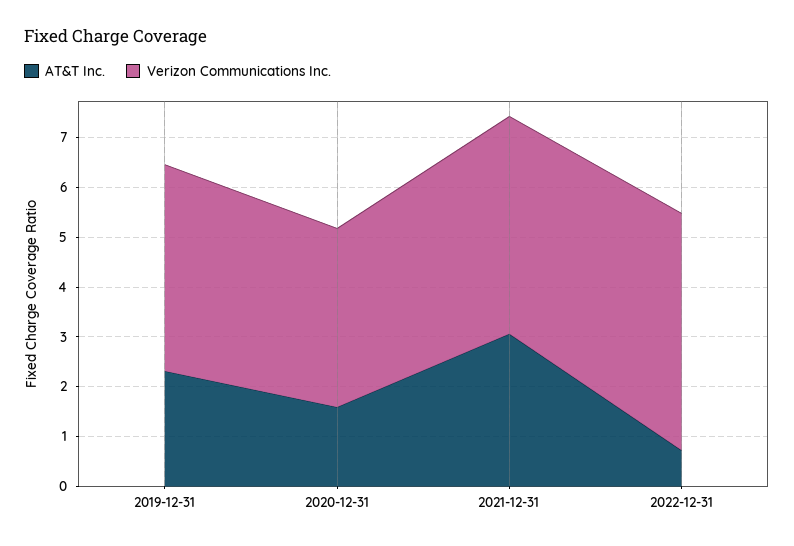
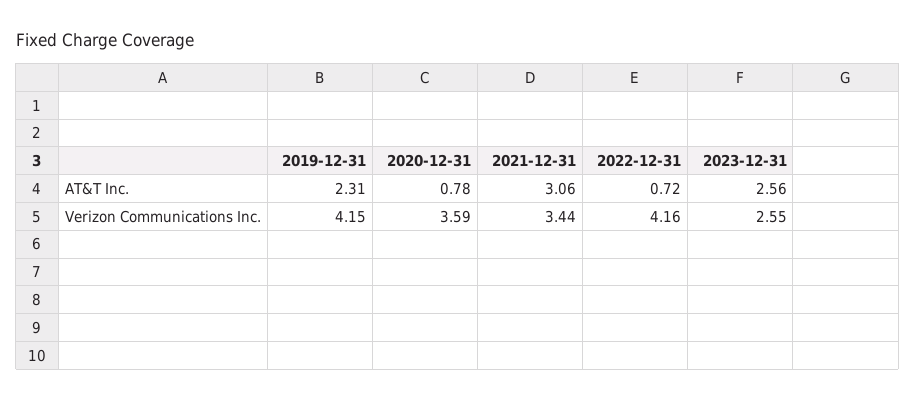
AT&T Inc., 2020-12-31: 1.6 -> 0.78
Verizon Communications Inc., 2021-12-31: 4.4 -> 3.44
Verizon Communications Inc., 2022-12-31: 4.8 -> 4.16
AT&T Inc., 2023-12-31: none -> 2.56
Verizon Communications Inc., 2023-12-31: none -> 2.55

